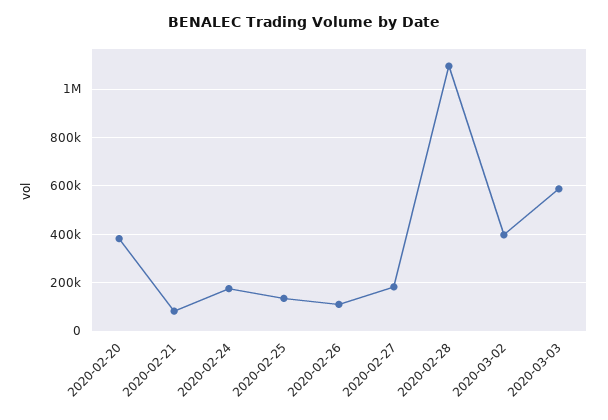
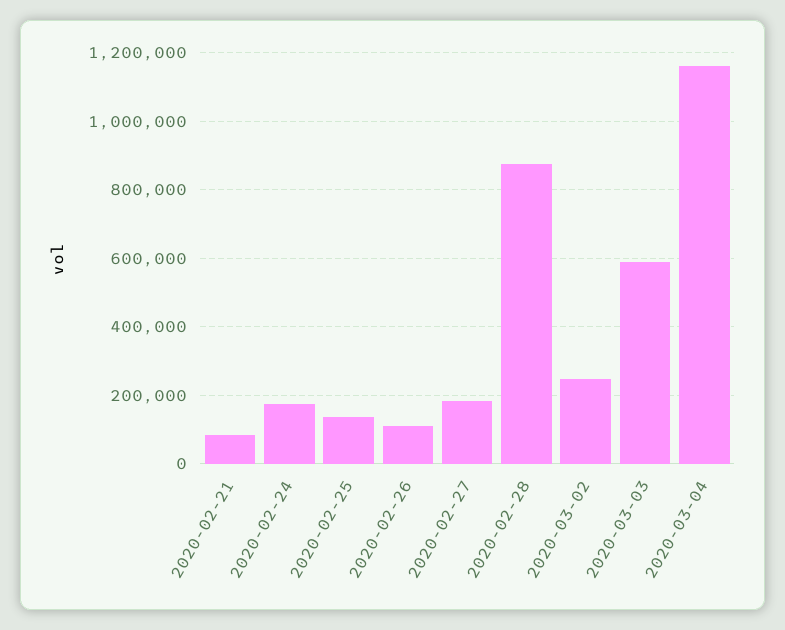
2020-02-20: 375000 -> none
2020-02-28: 1100000 -> 880000
2020-03-02: 400000 -> 240000
2020-03-04: none -> 1160000

